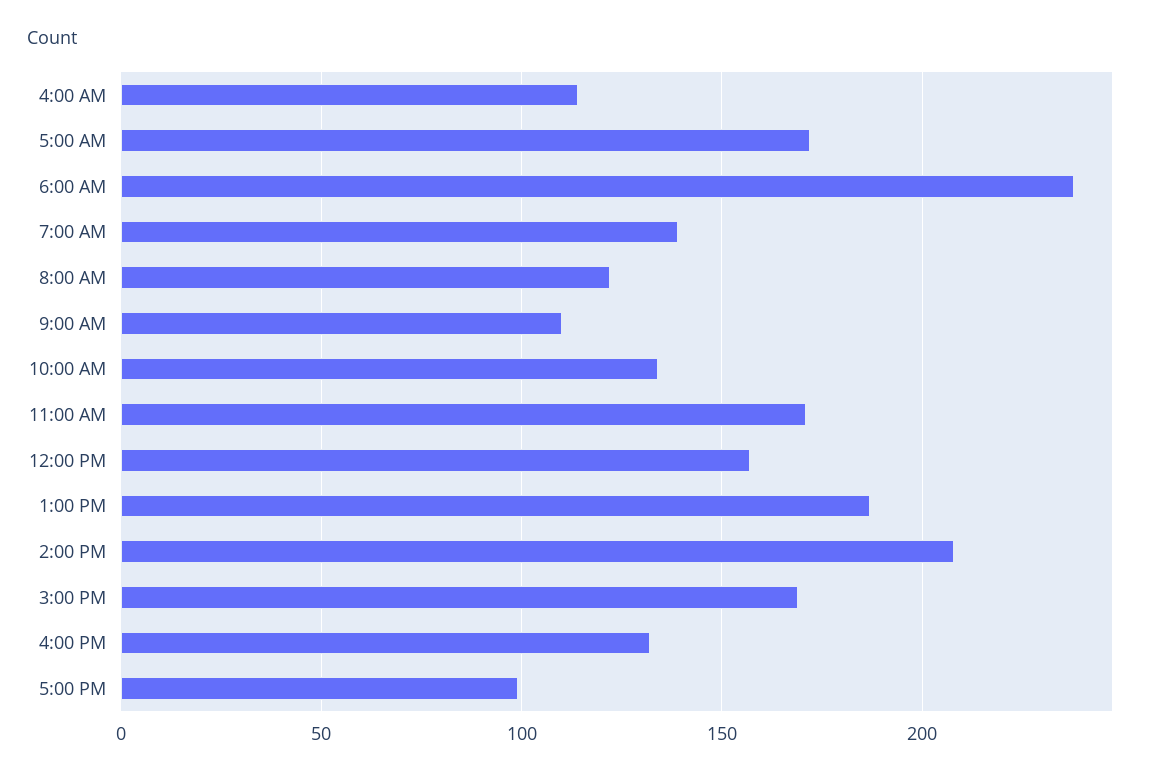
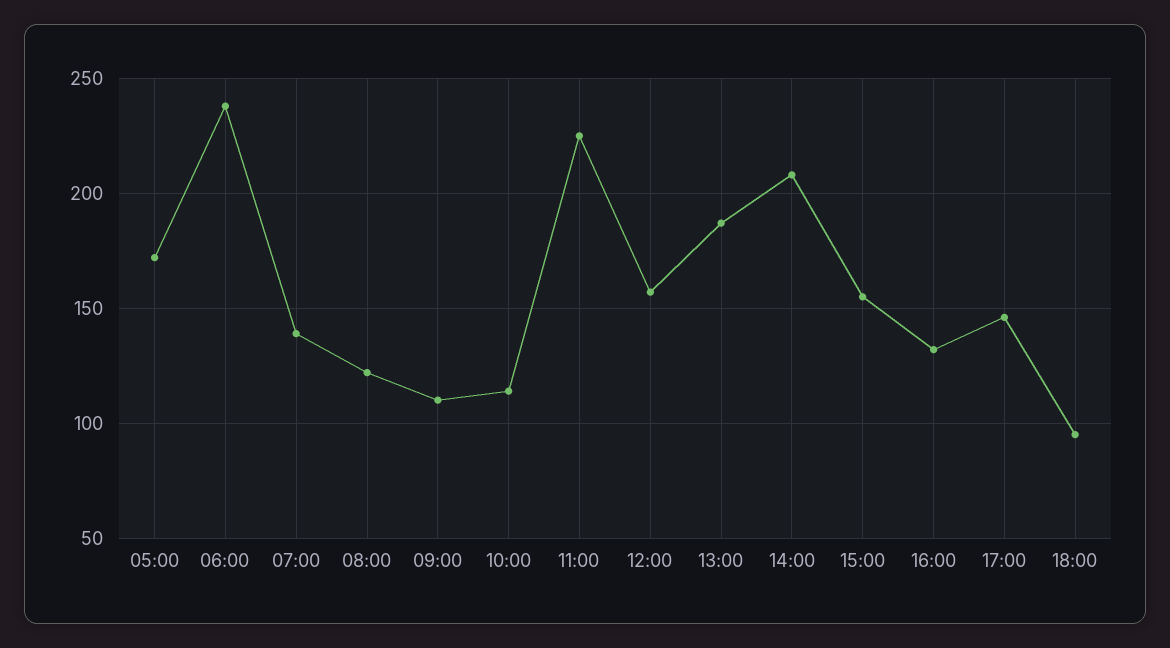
4:00 AM: 115 -> none
10:00 AM: 135 -> 115
11:00 AM: 170 -> 225
3:00 PM: 170 -> 155
5:00 PM: 100 -> 145
18:00: none -> 95

